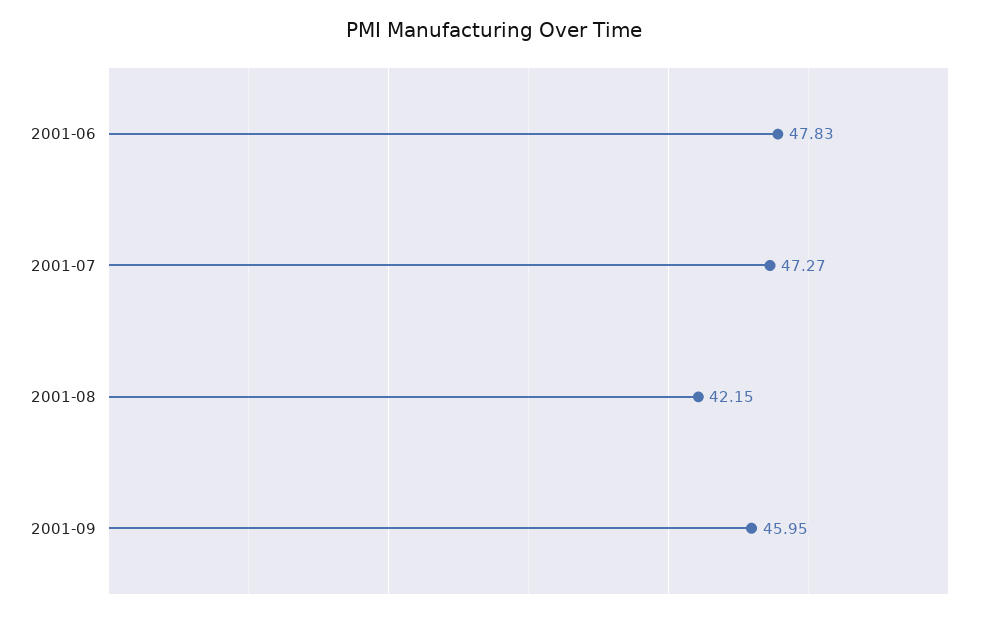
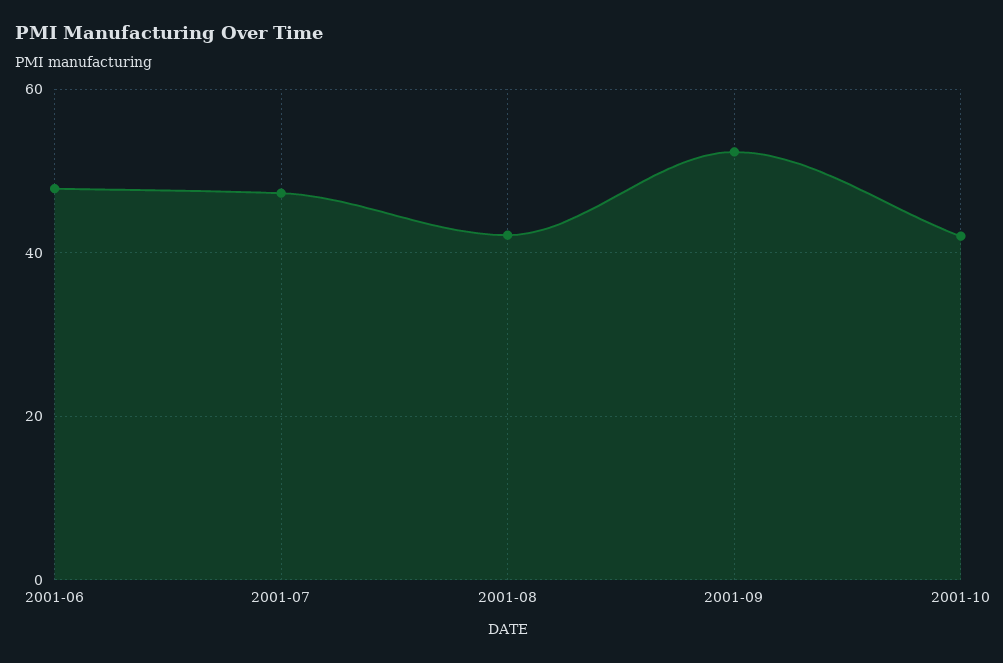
2001-09: 45.95 -> 52
2001-10: none -> 42

